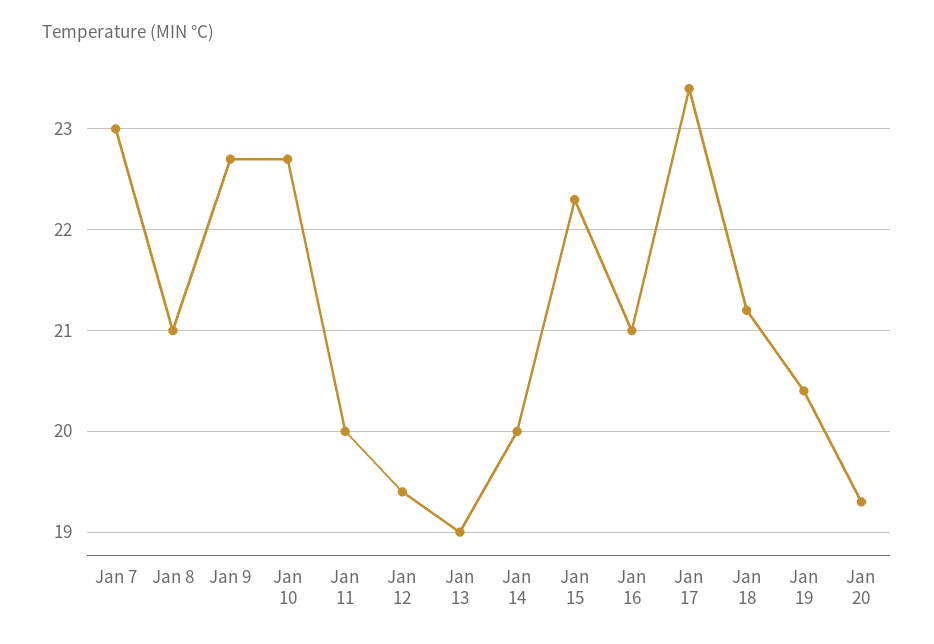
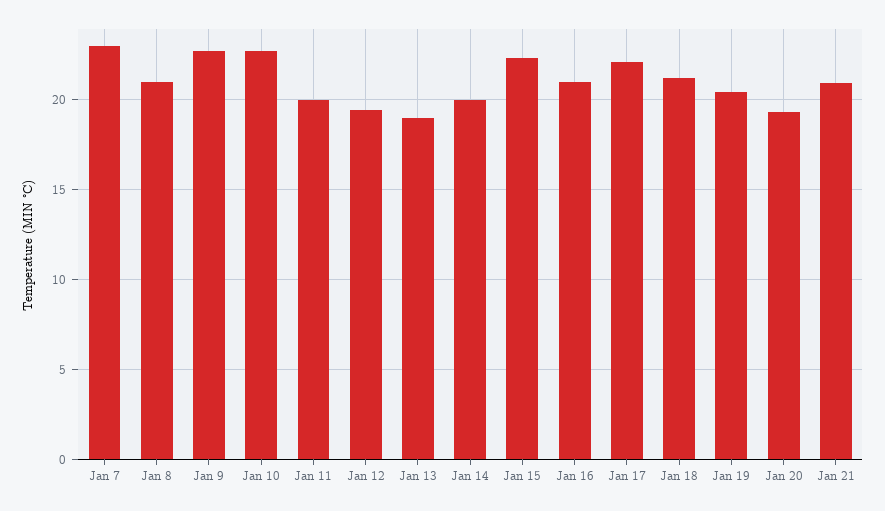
Jan 17: 23.4 -> 22
Jan 21: none -> 21

